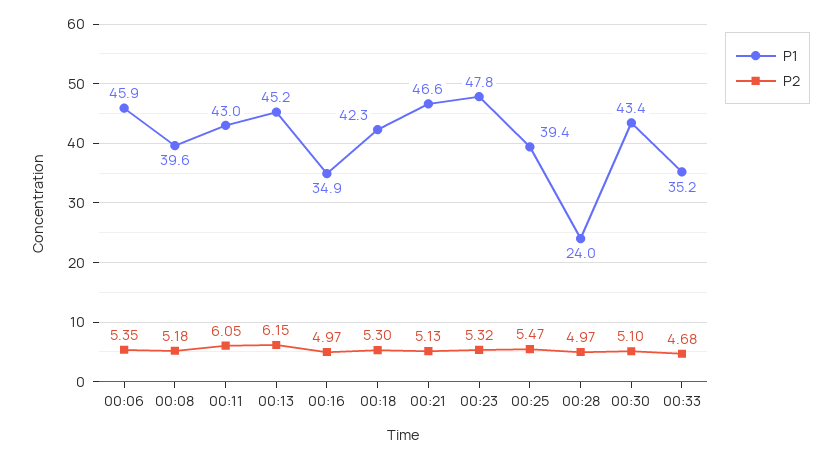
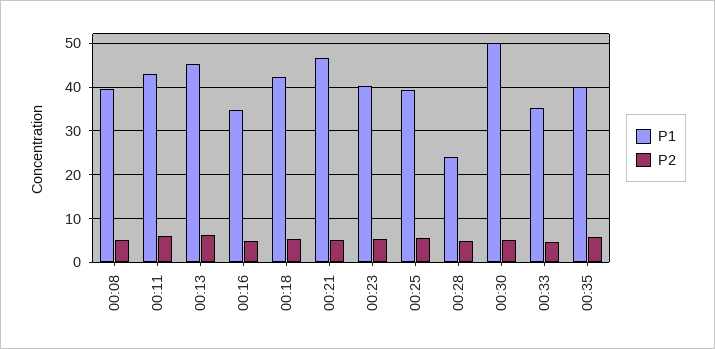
P1, 00:06: 45.9 -> none
P2, 00:06: 5.35 -> none
P1, 00:23: 47.8 -> 40
P1, 00:30: 43.4 -> 50
P1, 00:35: none -> 40
P2, 00:35: none -> 6

